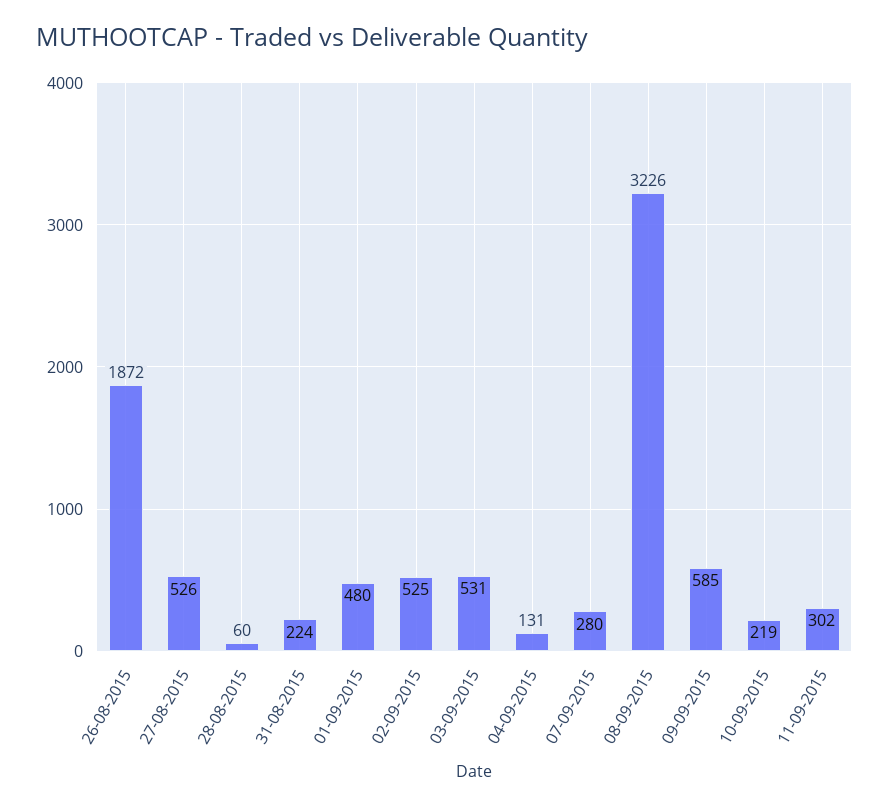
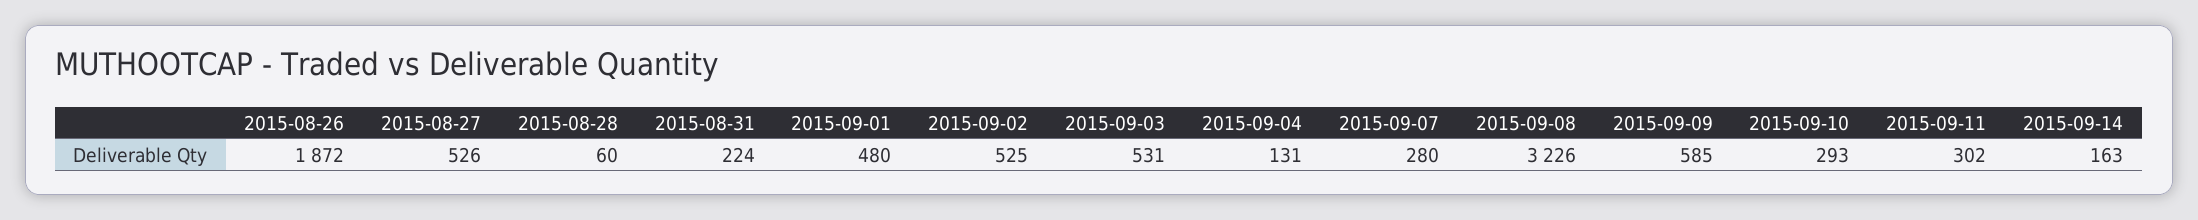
10-09-2015: 219 -> 293
2015-09-14: none -> 163

